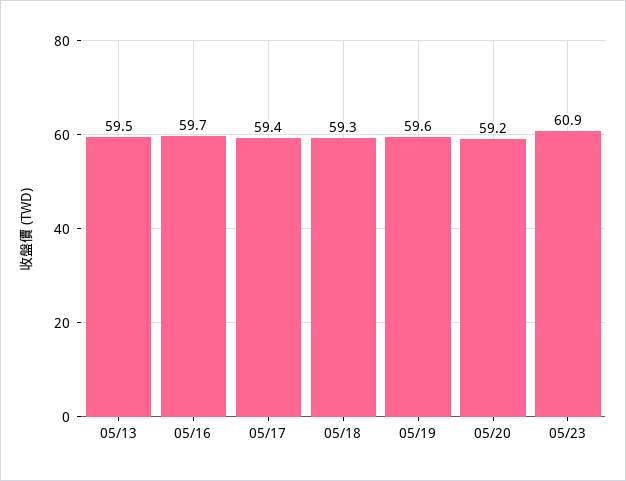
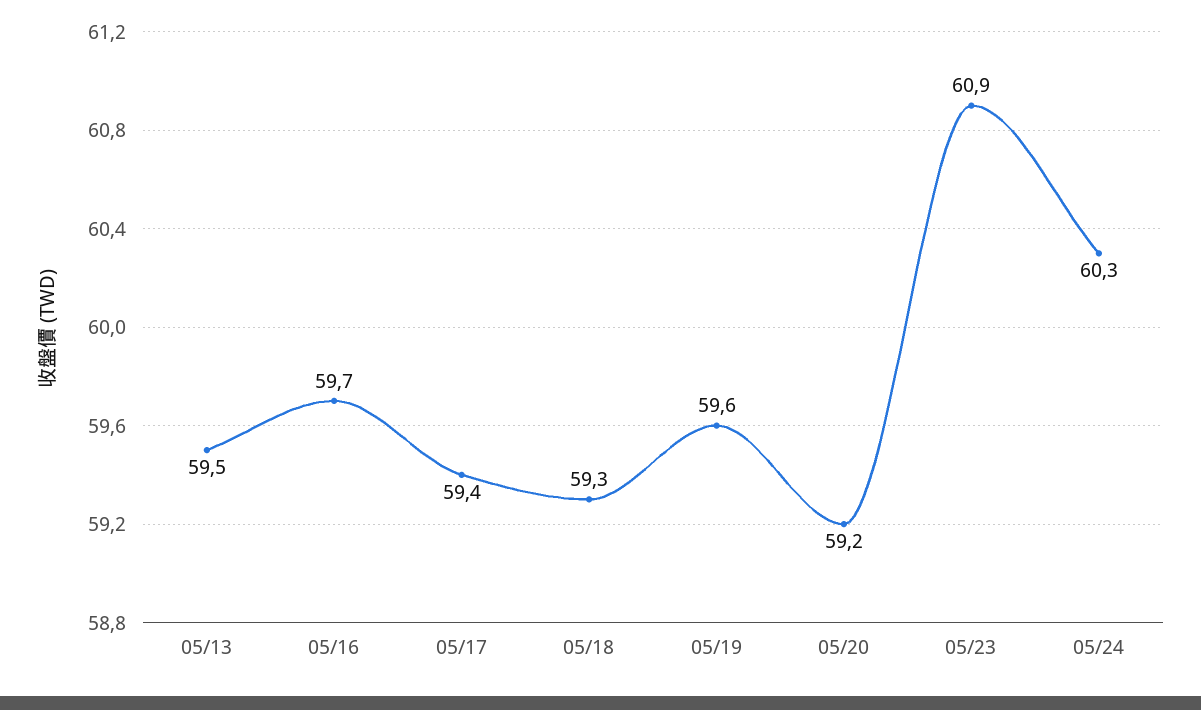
05/24: none -> 60.3

